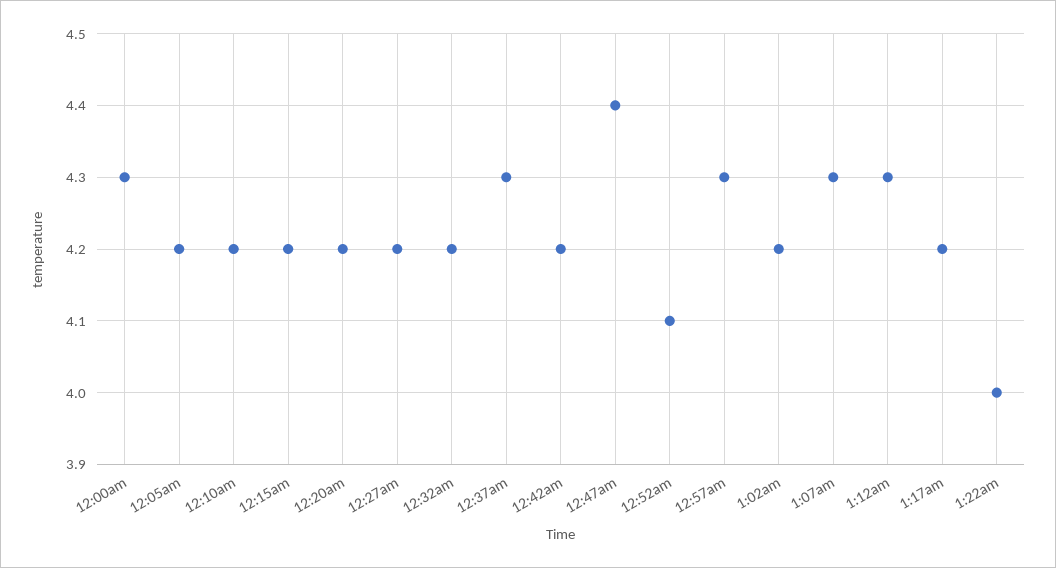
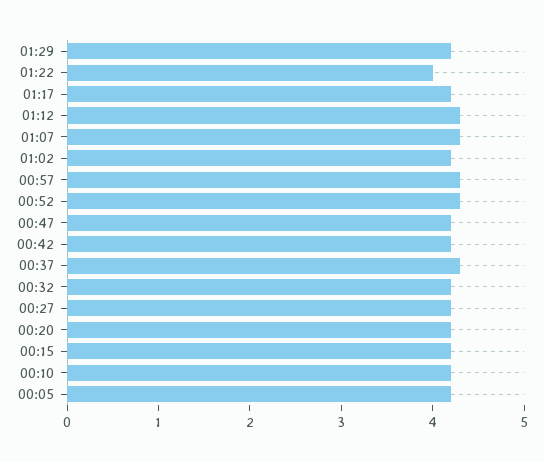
12:00am: 4.3 -> none
12:47am: 4.4 -> 4.2
12:52am: 4.1 -> 4.3
01:29: none -> 4.2

